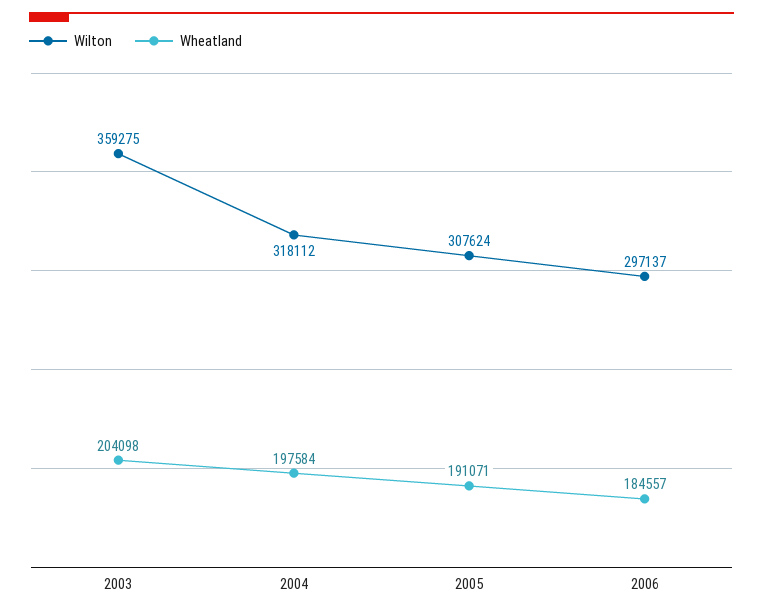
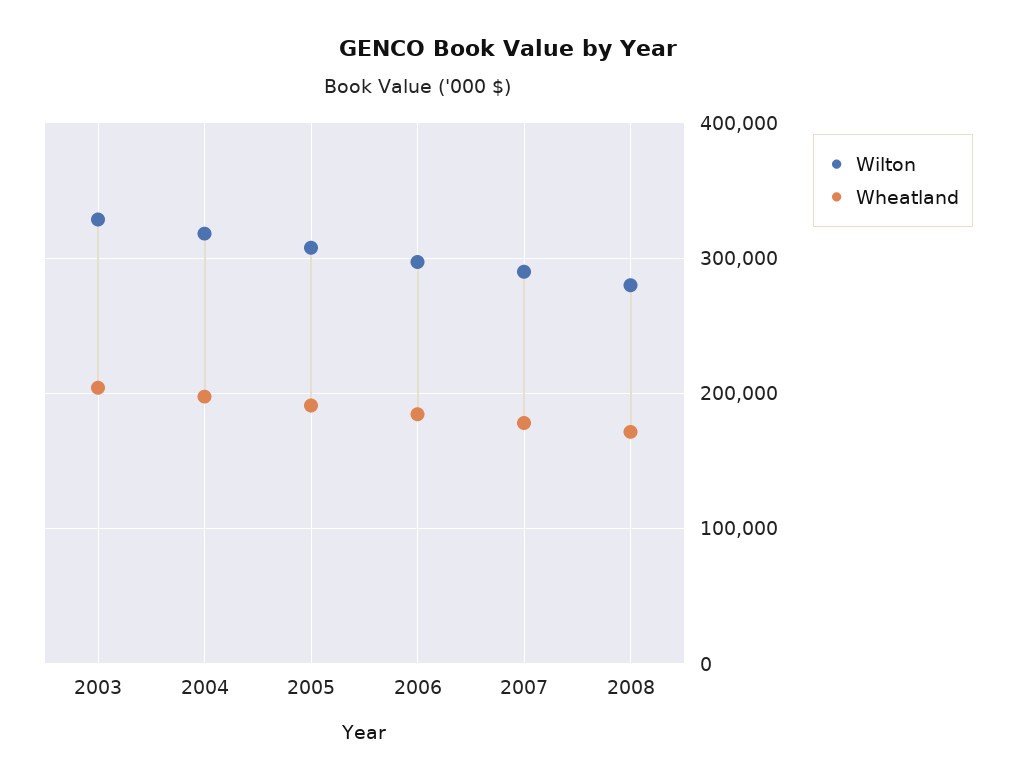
Wilton, 2003: 359275 -> 330000
Wilton, 2007: none -> 290000
Wheatland, 2007: none -> 180000
Wilton, 2008: none -> 280000
Wheatland, 2008: none -> 170000

